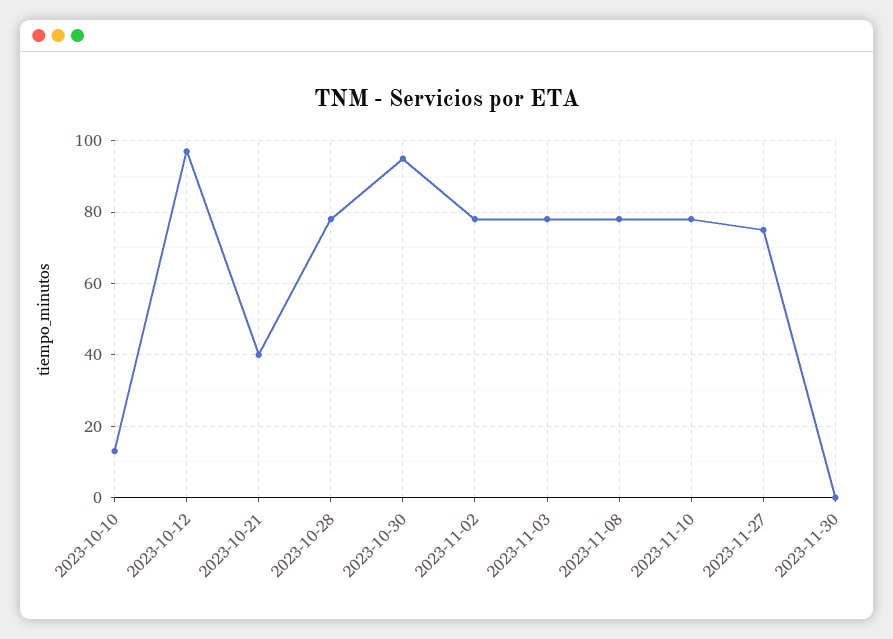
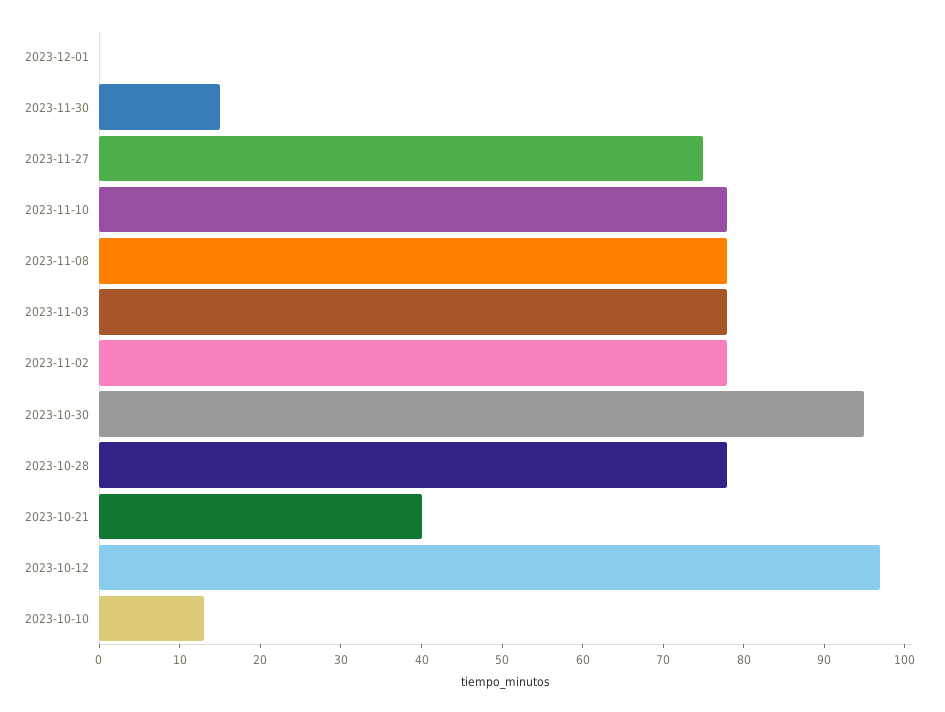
2023-11-30: 0 -> 15
2023-12-01: none -> 0

